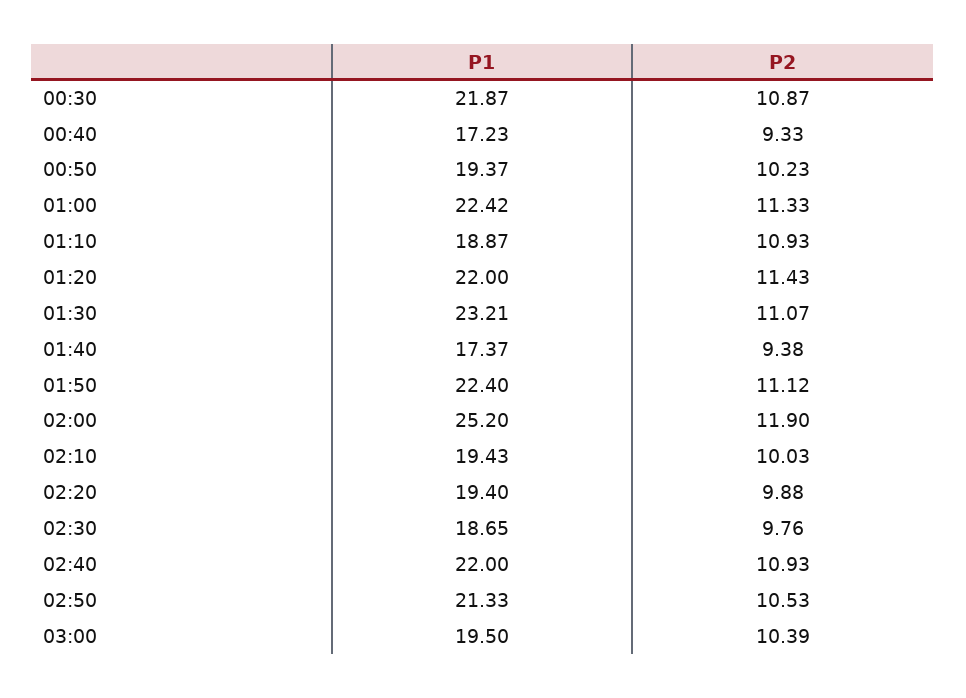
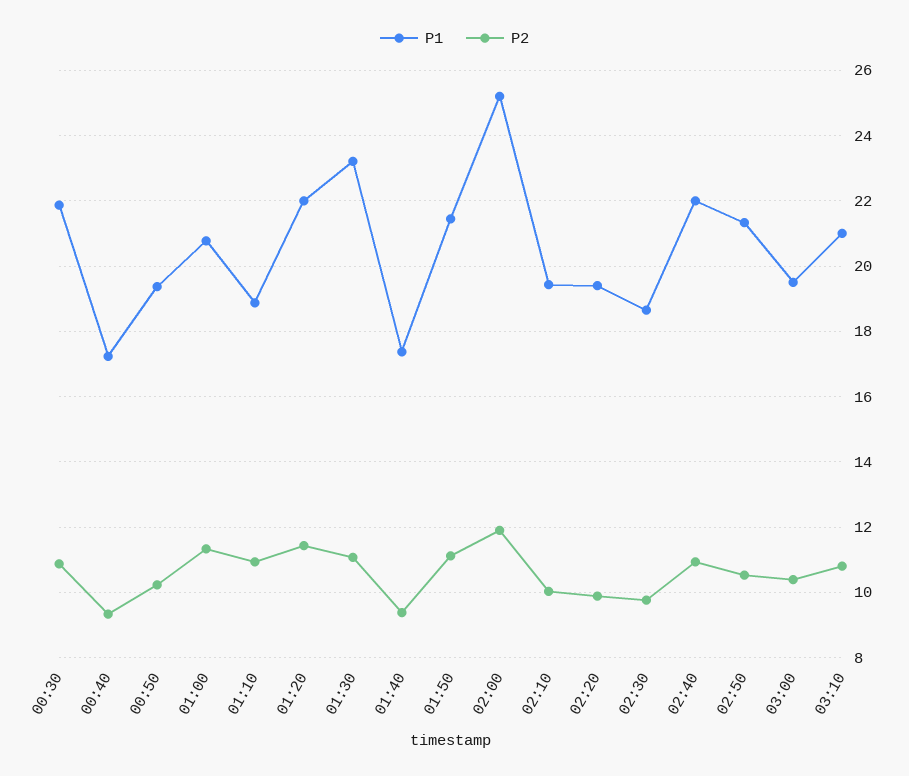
P1, 01:00: 22.42 -> 20.8
P1, 01:50: 22.4 -> 21.4
P1, 03:10: none -> 21
P2, 03:10: none -> 10.8

